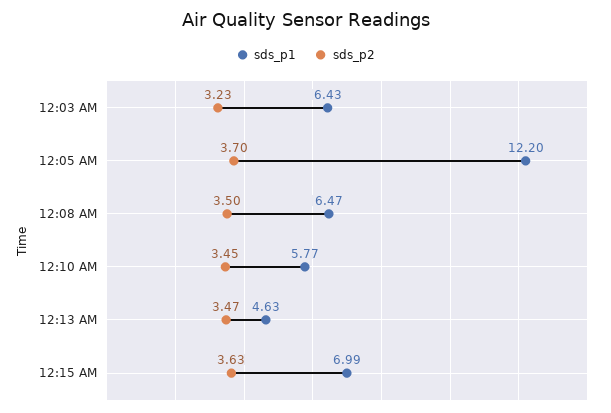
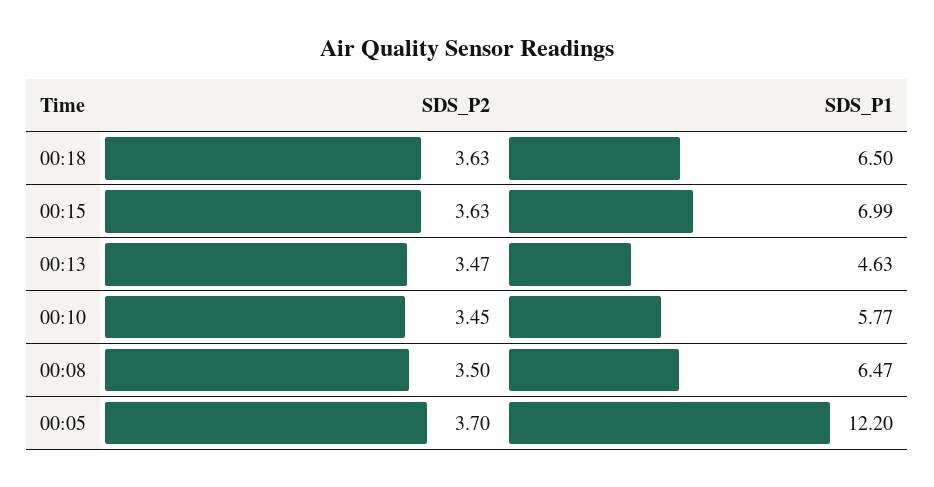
sds_p1, 12:03 AM: 6.43 -> none
sds_p2, 12:03 AM: 3.23 -> none
sds_p2, 00:18: none -> 3.63
sds_p1, 00:18: none -> 6.5

